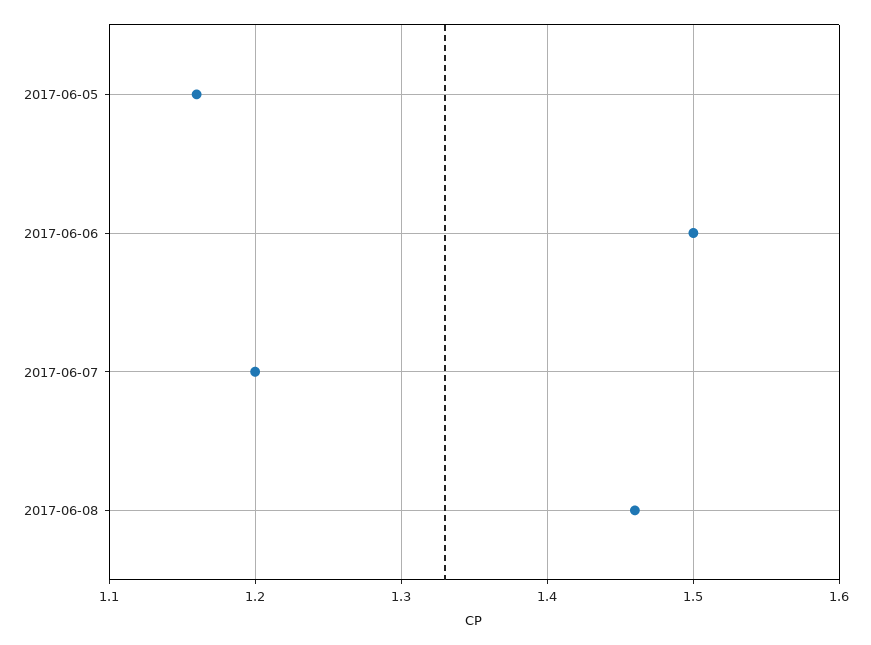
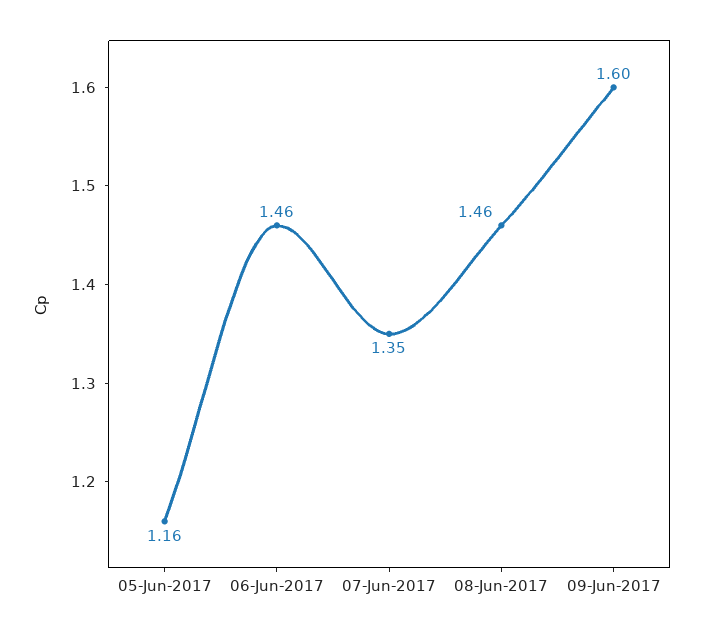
2017-06-06: 1.5 -> 1.46
2017-06-07: 1.2 -> 1.35
09-Jun-2017: none -> 1.6

